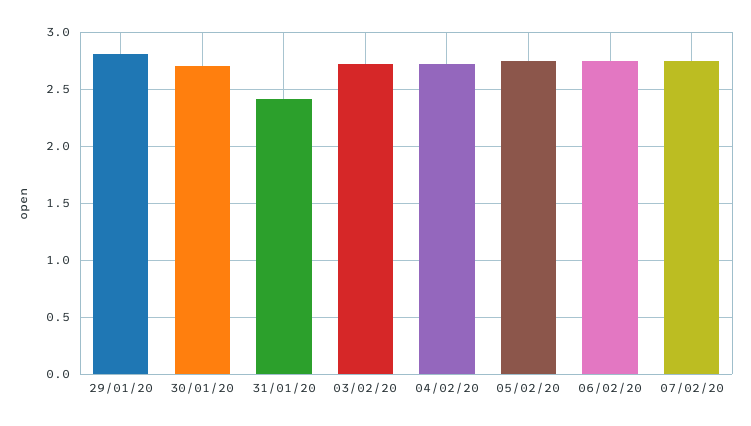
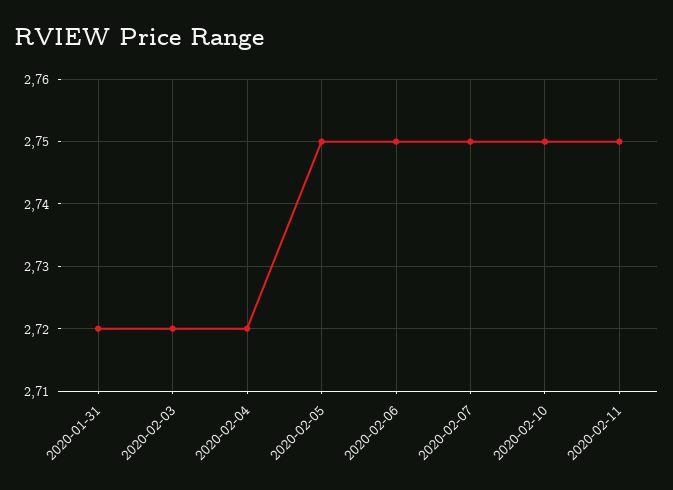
29/01/20: 2.8 -> none
30/01/20: 2.7 -> none
31/01/20: 2.4 -> 2.72
2020-02-10: none -> 2.75
2020-02-11: none -> 2.75

